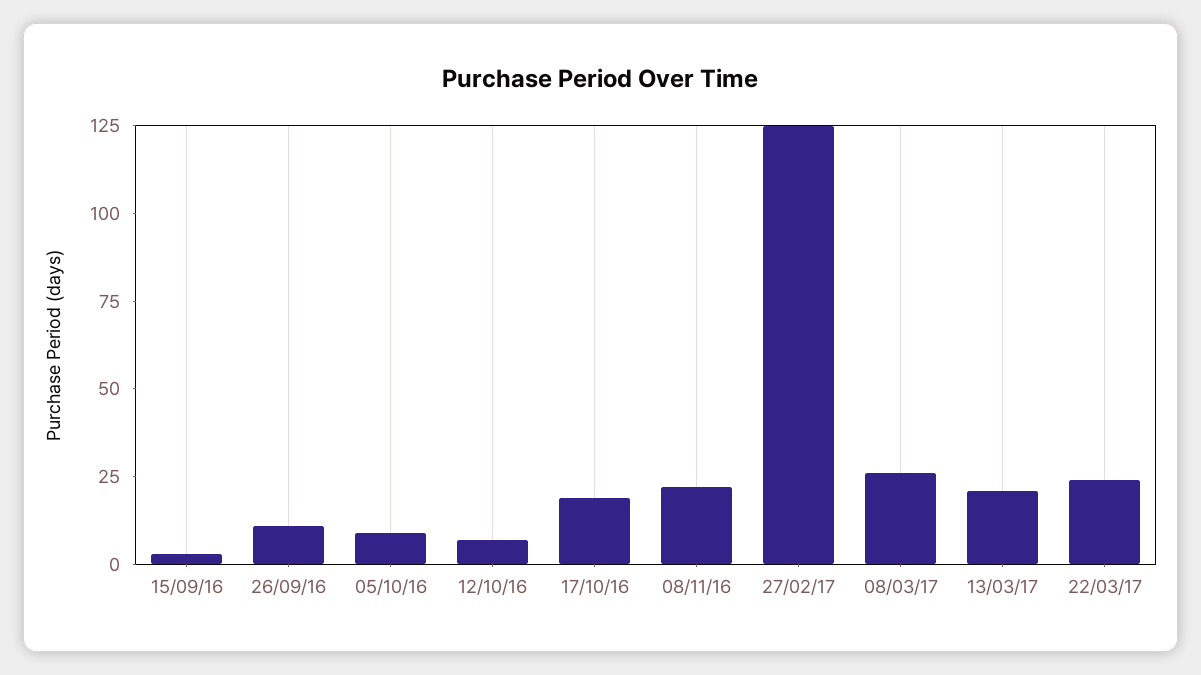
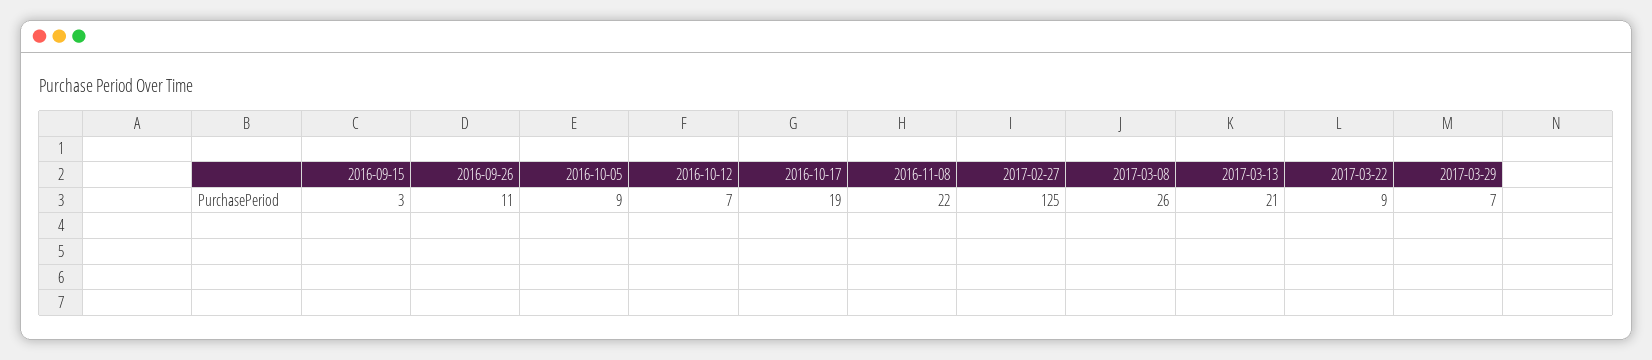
22/03/17: 25 -> 9
2017-03-29: none -> 7

